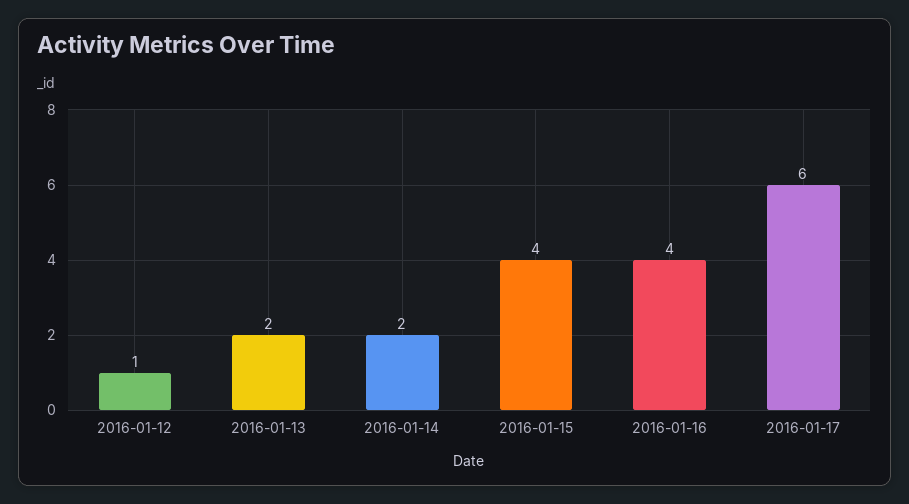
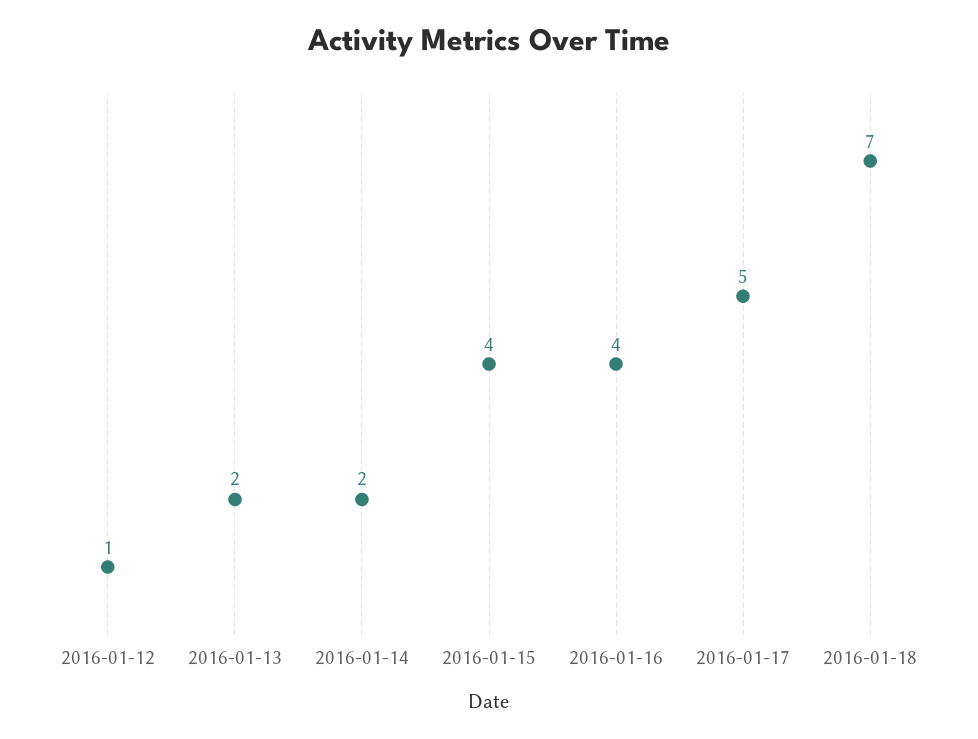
2016-01-17: 6 -> 5
2016-01-18: none -> 7

